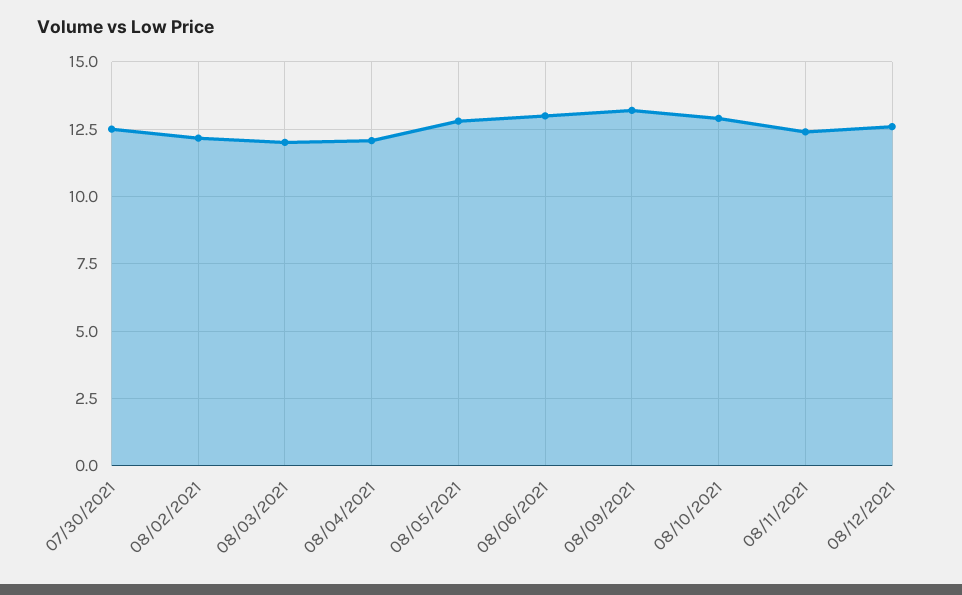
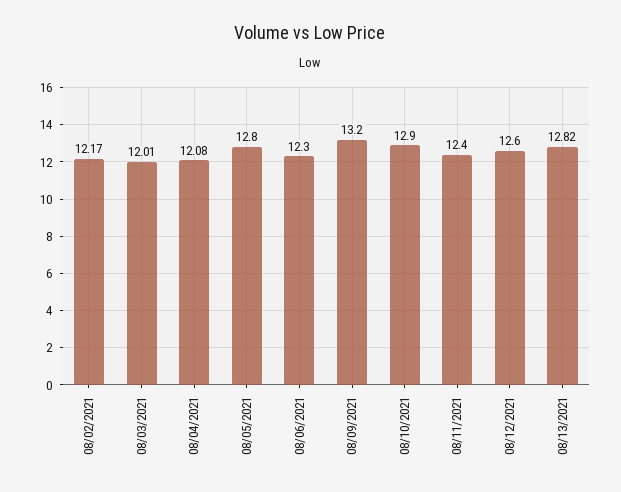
07/30/2021: 12.5 -> none
08/06/2021: 13 -> 12.3
08/13/2021: none -> 12.82

